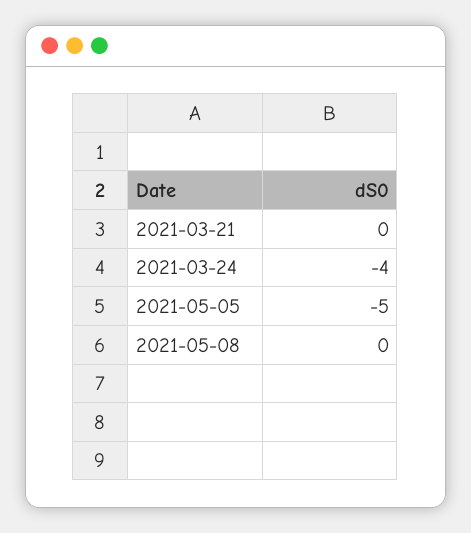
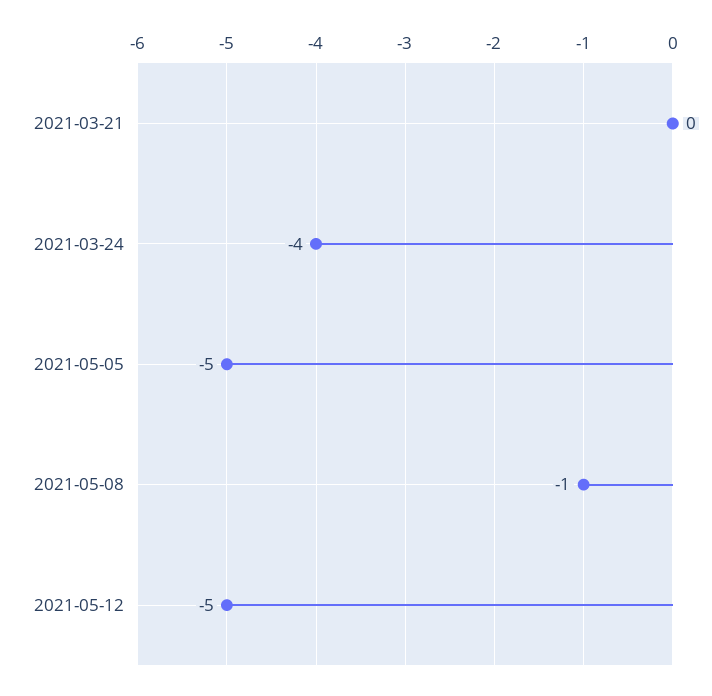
2021-05-08: 0 -> -1
2021-05-12: none -> -5

